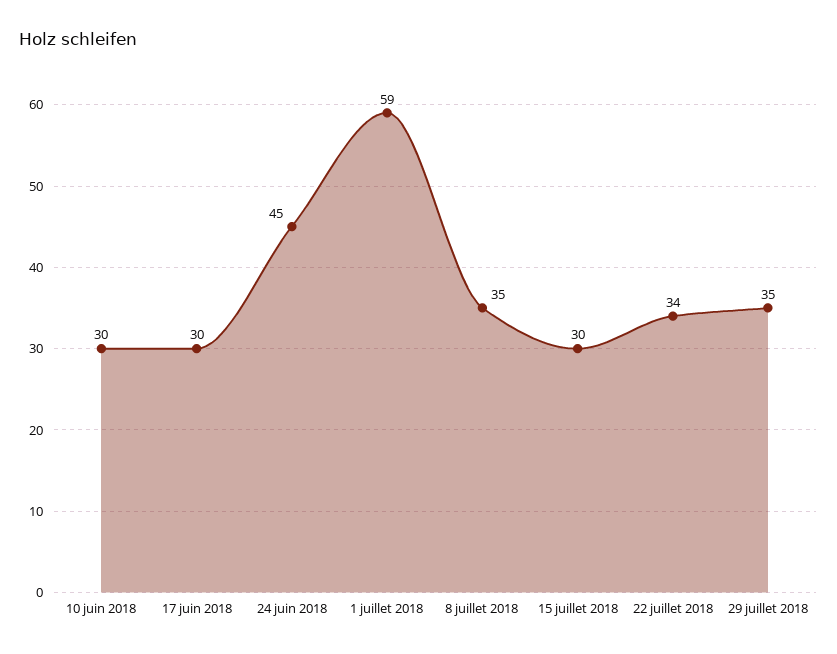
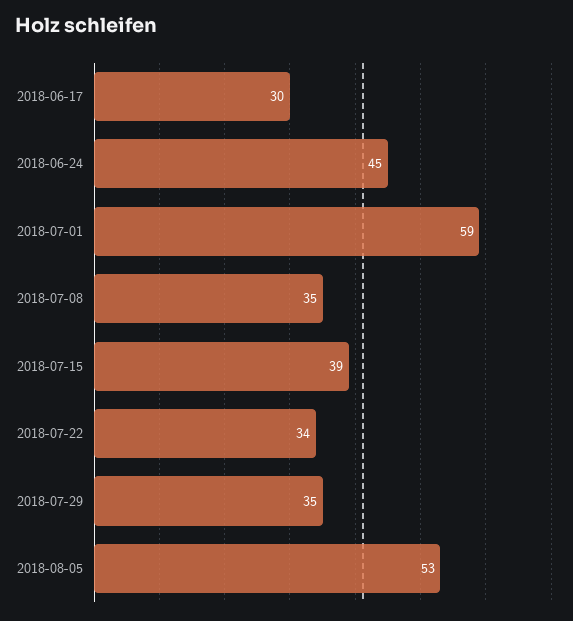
10 juin 2018: 30 -> none
15 juillet 2018: 30 -> 39
2018-08-05: none -> 53

